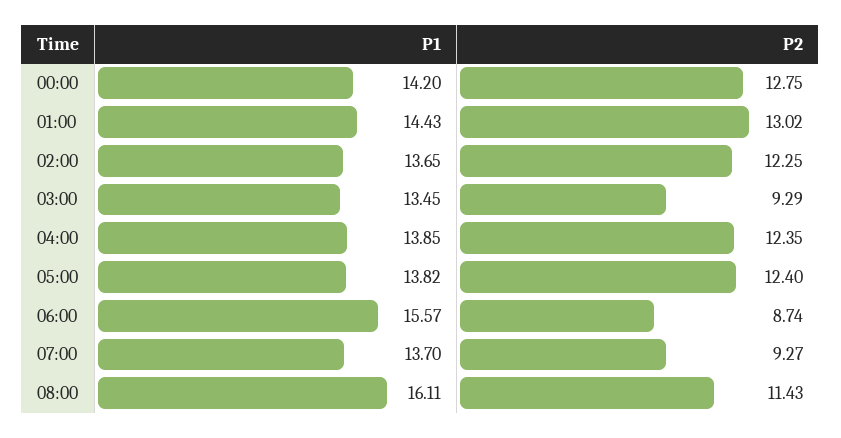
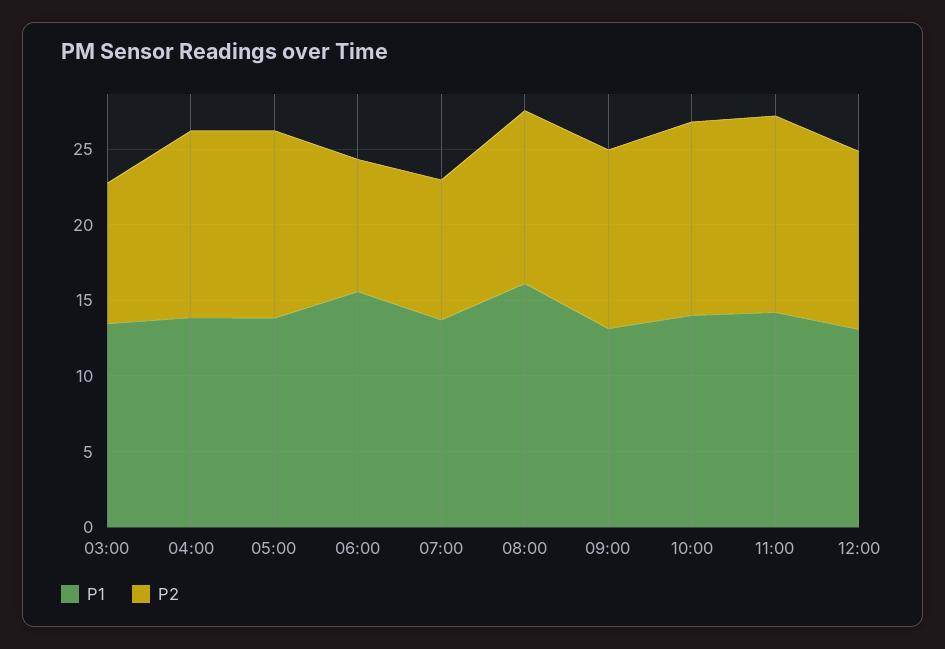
P1, 00:00: 14.2 -> none
P2, 00:00: 12.75 -> none
P1, 01:00: 14.43 -> none
P2, 01:00: 13.02 -> none
P1, 02:00: 13.65 -> none
P2, 02:00: 12.25 -> none
P1, 09:00: none -> 13
P2, 09:00: none -> 12
P1, 10:00: none -> 14
P2, 10:00: none -> 13
P1, 11:00: none -> 14
P2, 11:00: none -> 13
P1, 12:00: none -> 13
P2, 12:00: none -> 12

